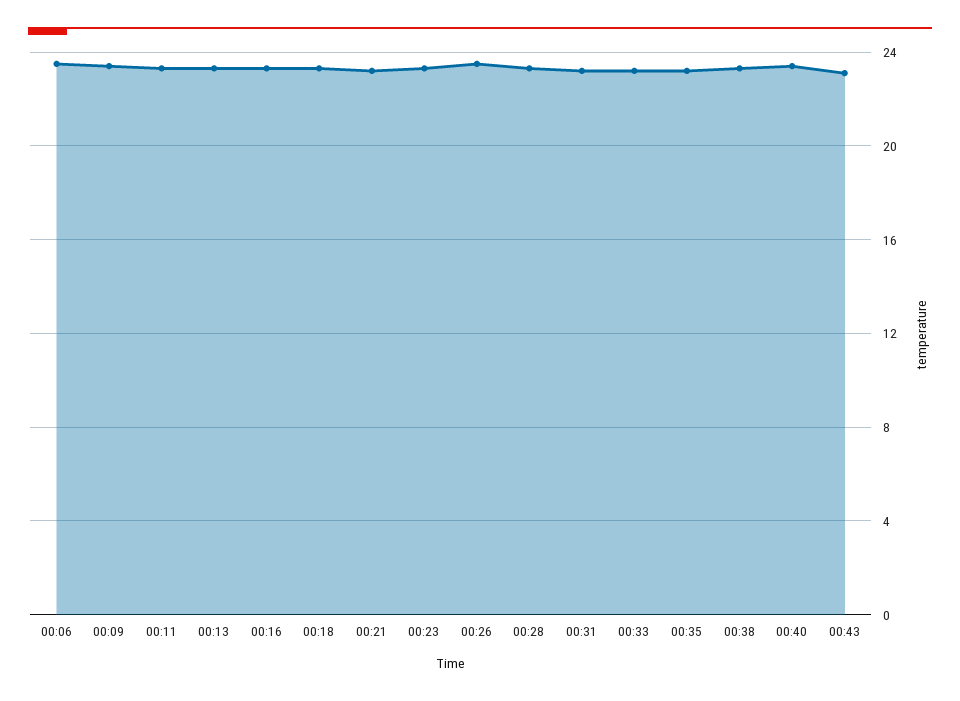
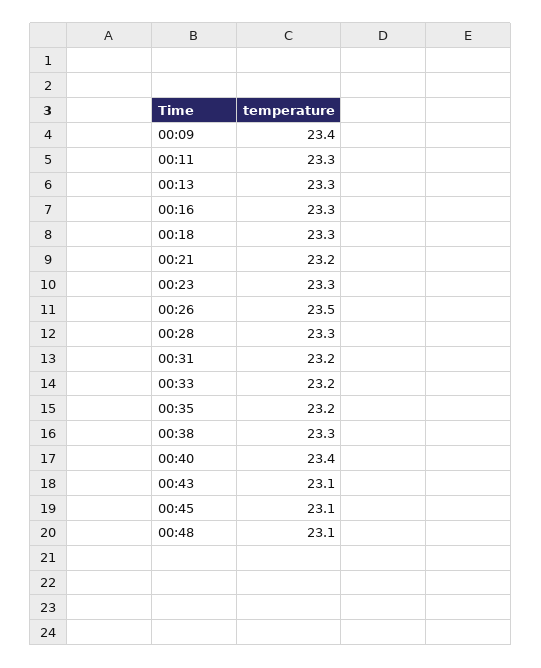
00:06: 23.5 -> none
00:45: none -> 23.1
00:48: none -> 23.1

